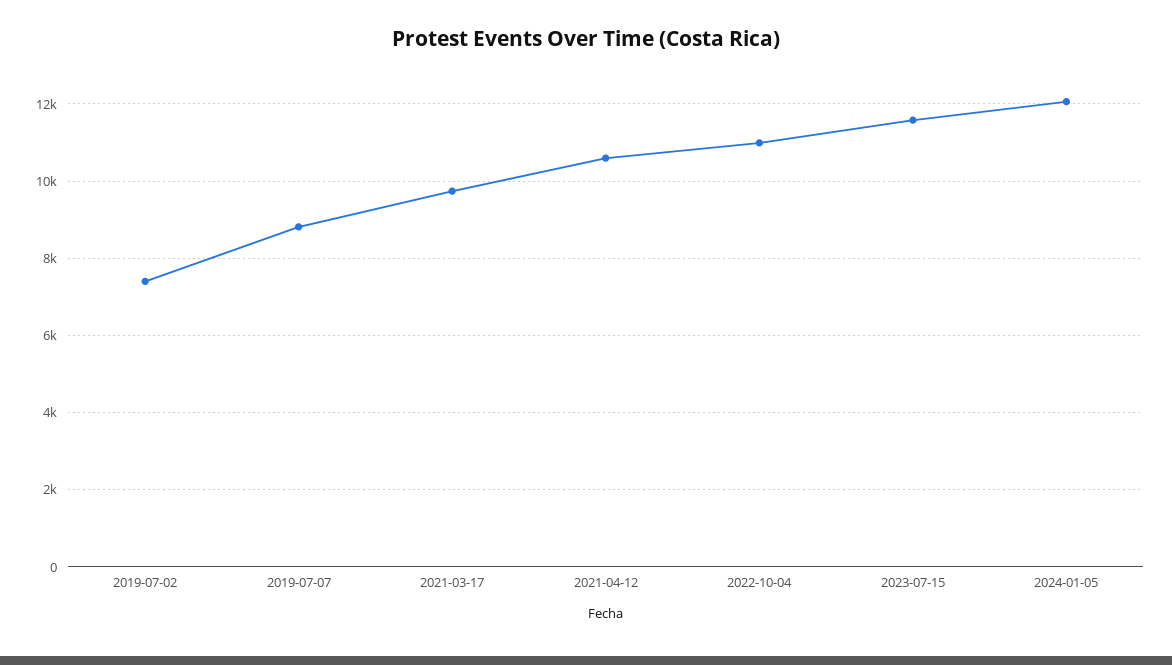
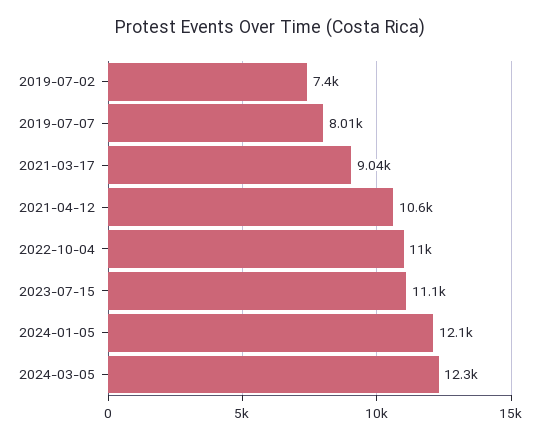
2019-07-07: 8800 -> 8010
2021-03-17: 9800 -> 9040
2023-07-15: 11600 -> 11100
2024-03-05: none -> 12300

